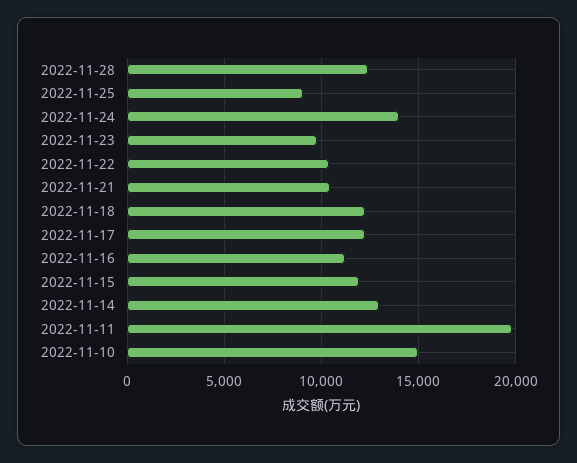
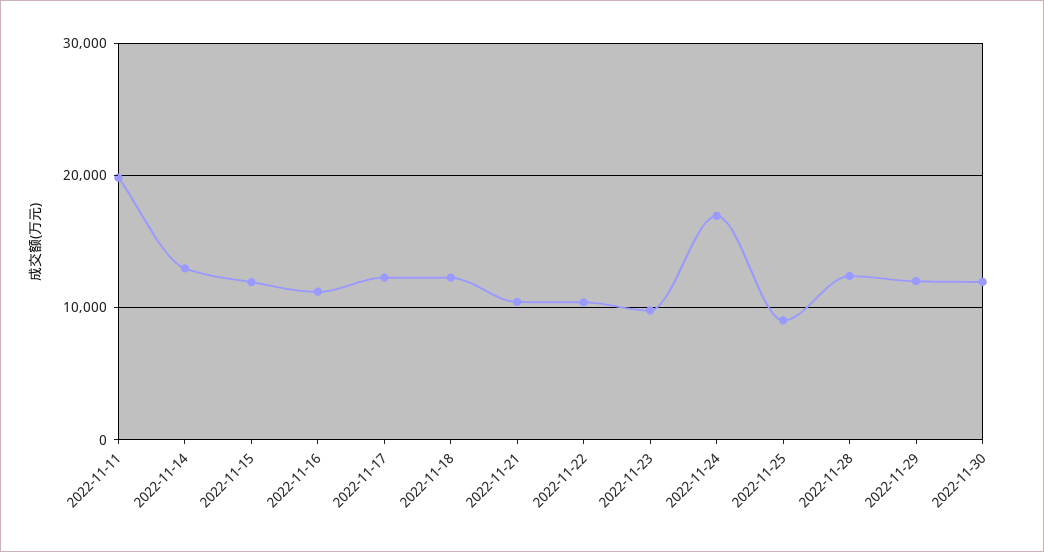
2022-11-24: 14000 -> 17000
2022-11-10: 15000 -> none
2022-11-29: none -> 12000
2022-11-30: none -> 12000

